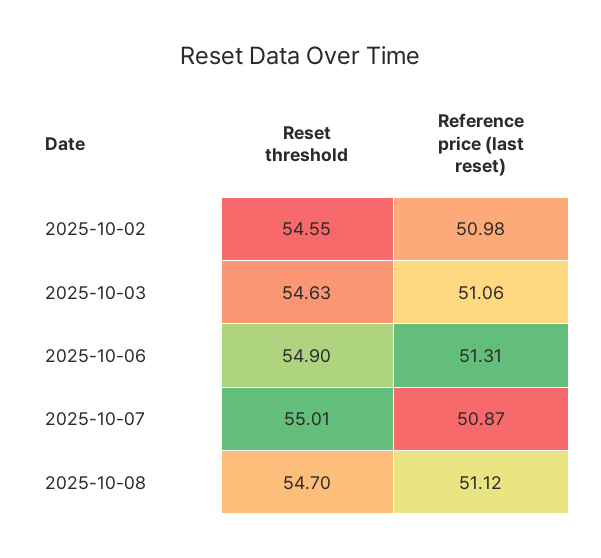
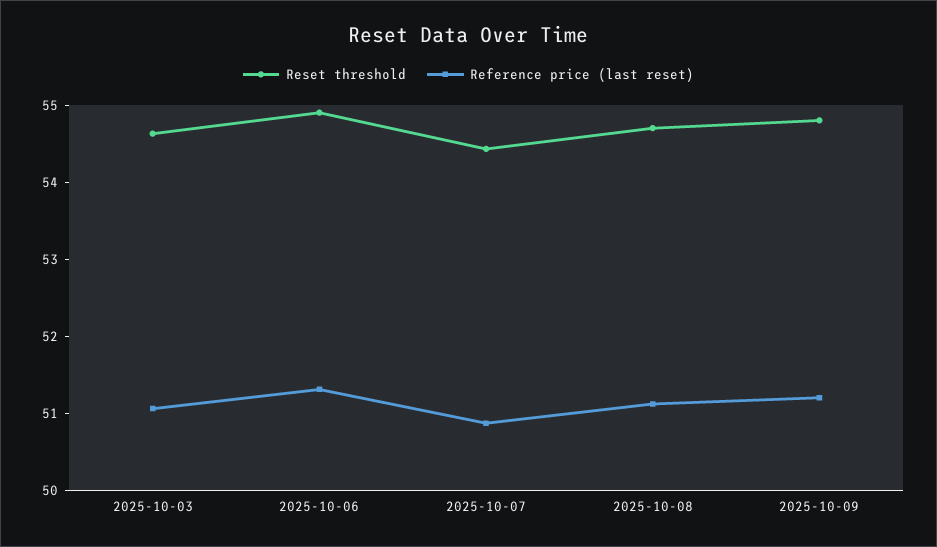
Reset threshold, 2025-10-02: 54.55 -> none
Reference price (last reset), 2025-10-02: 50.98 -> none
Reset threshold, 2025-10-07: 55.01 -> 54.4
Reset threshold, 2025-10-09: none -> 54.8
Reference price (last reset), 2025-10-09: none -> 51.2

